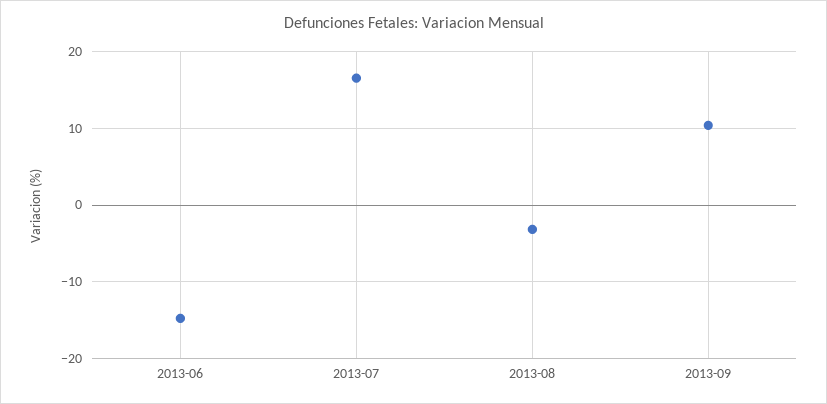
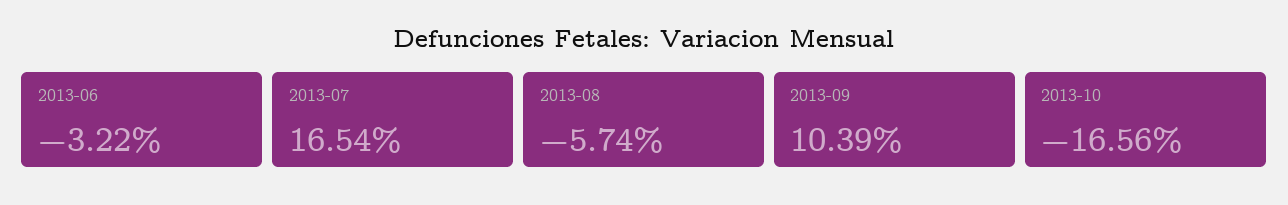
2013-06: -15 -> -3.22
2013-08: -3 -> -5.74
2013-10: none -> -16.56

